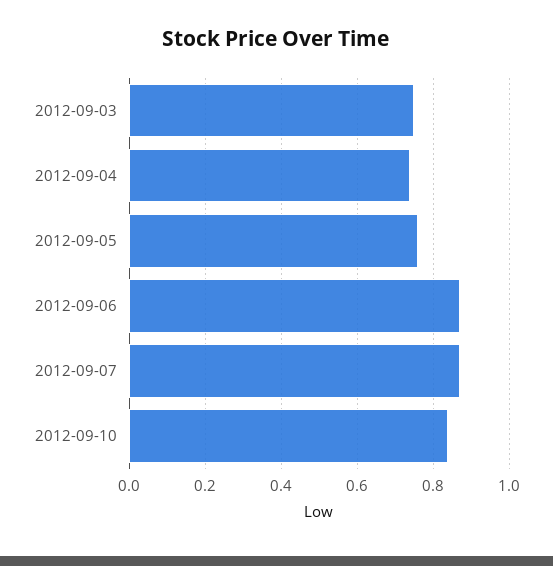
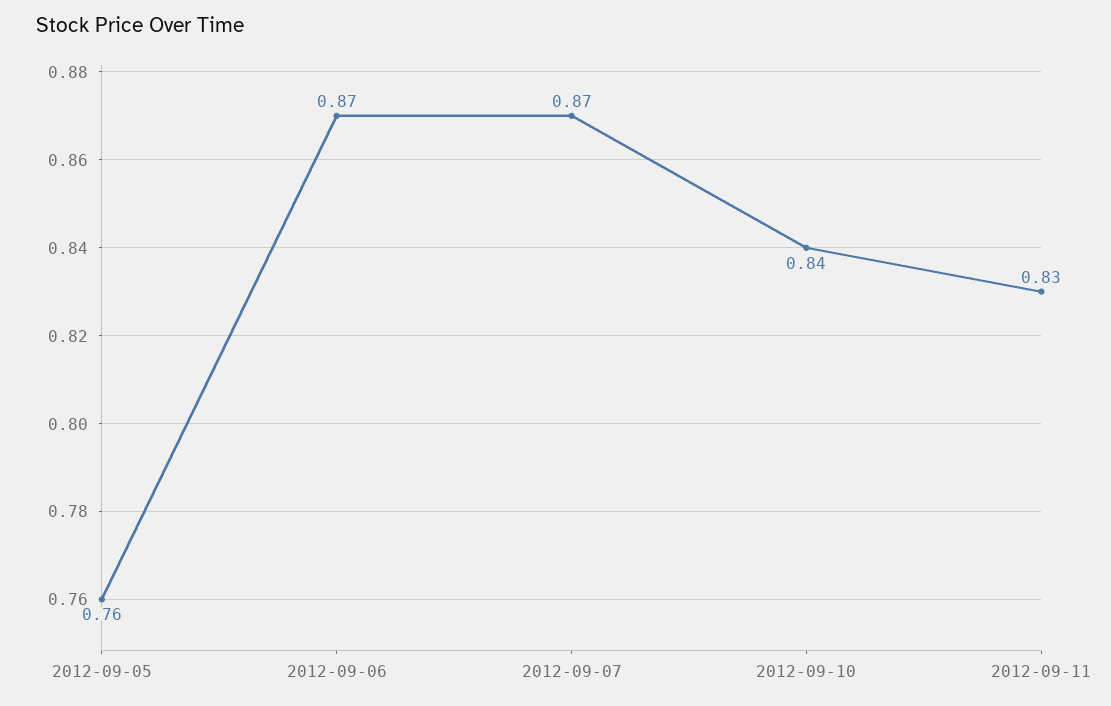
2012-09-03: 0.75 -> none
2012-09-04: 0.75 -> none
2012-09-11: none -> 0.83

